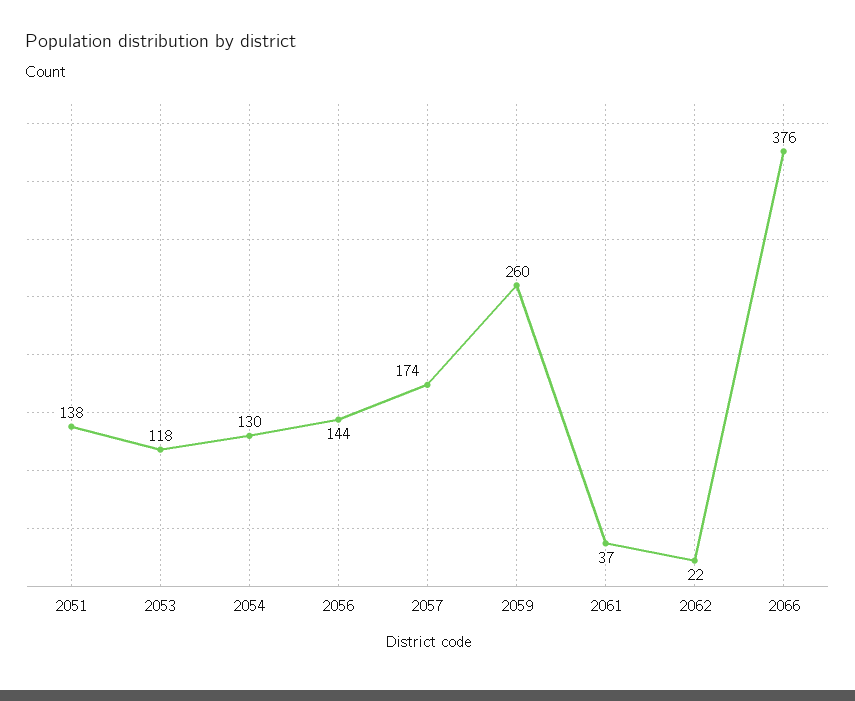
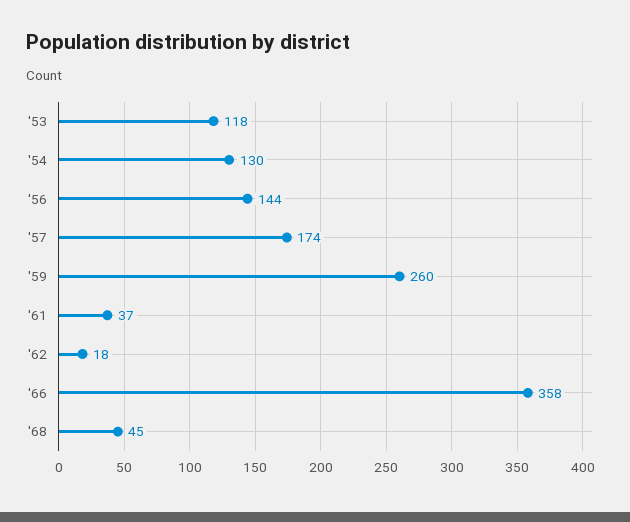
2051: 138 -> none
2062: 22 -> 18
2066: 376 -> 358
'68: none -> 45

